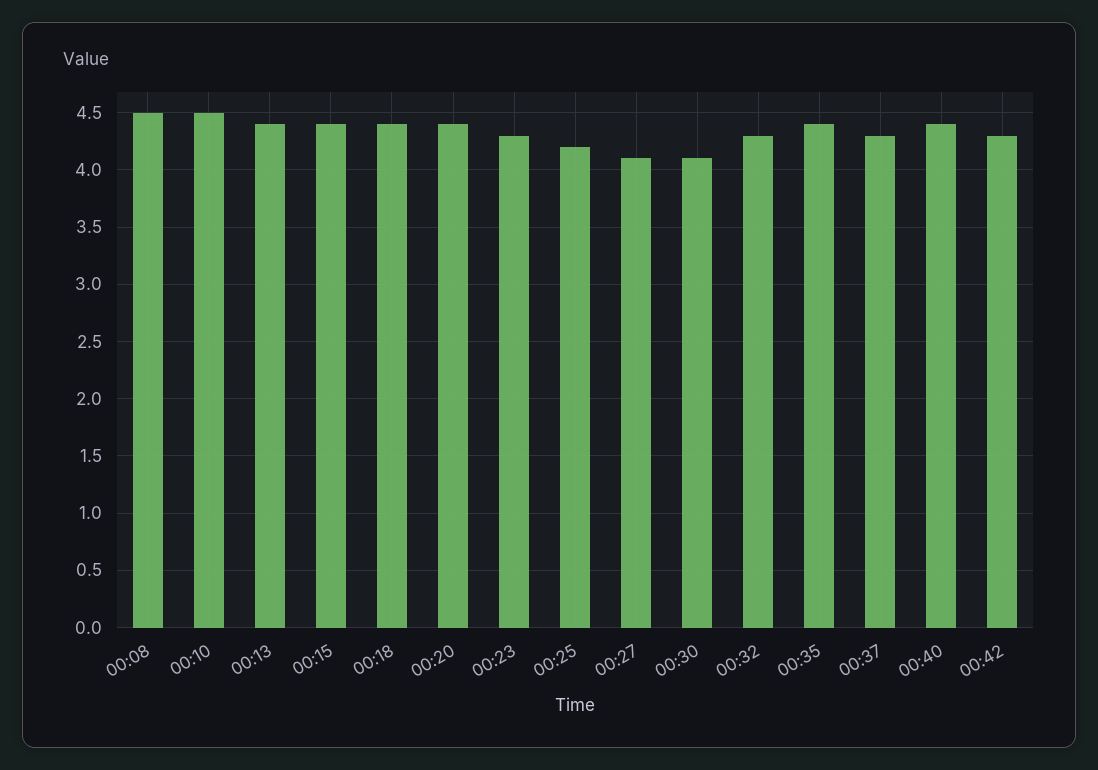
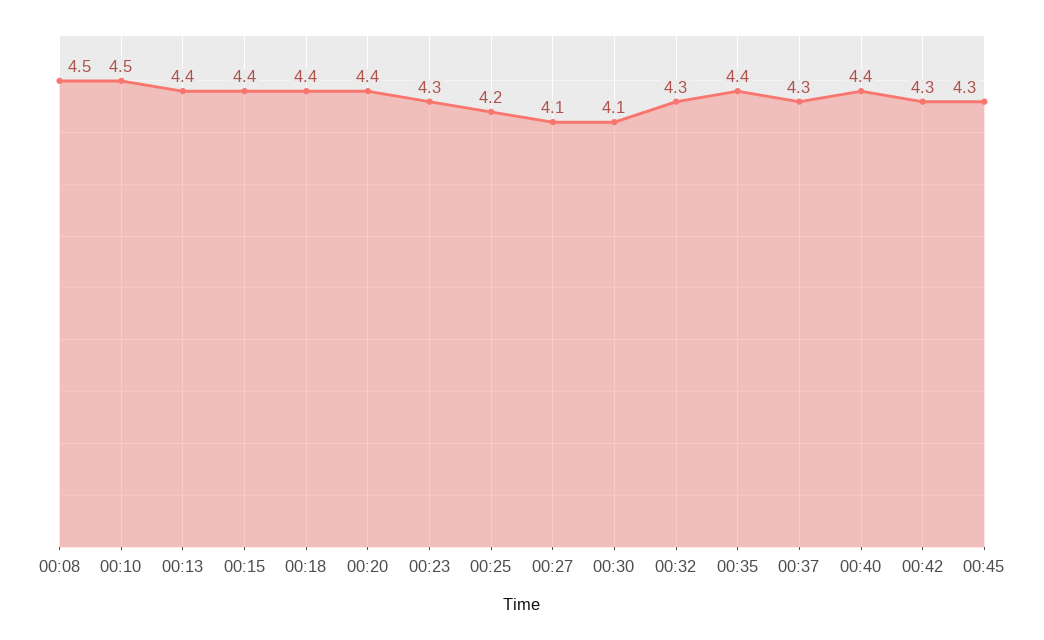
00:45: none -> 4.3

